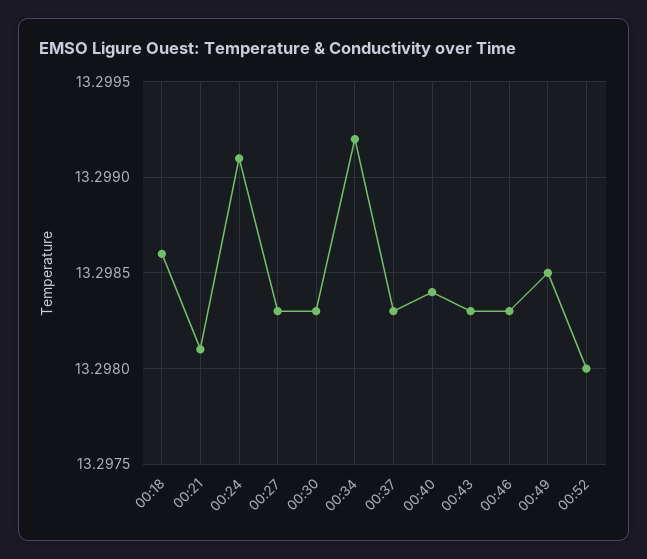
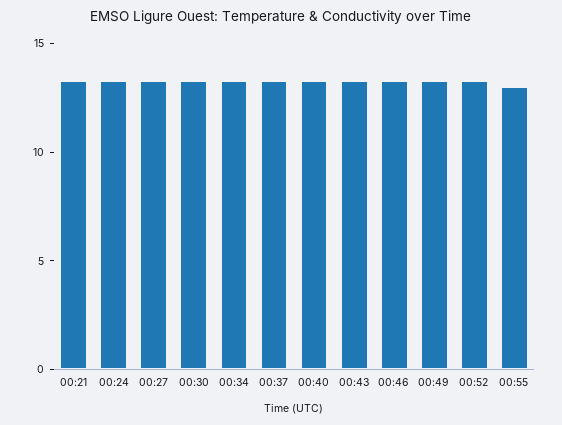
00:18: 13.2986 -> none
00:55: none -> 13

